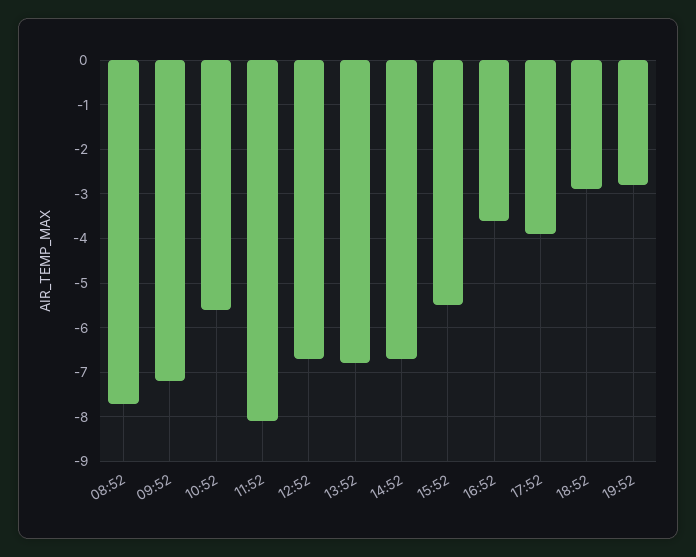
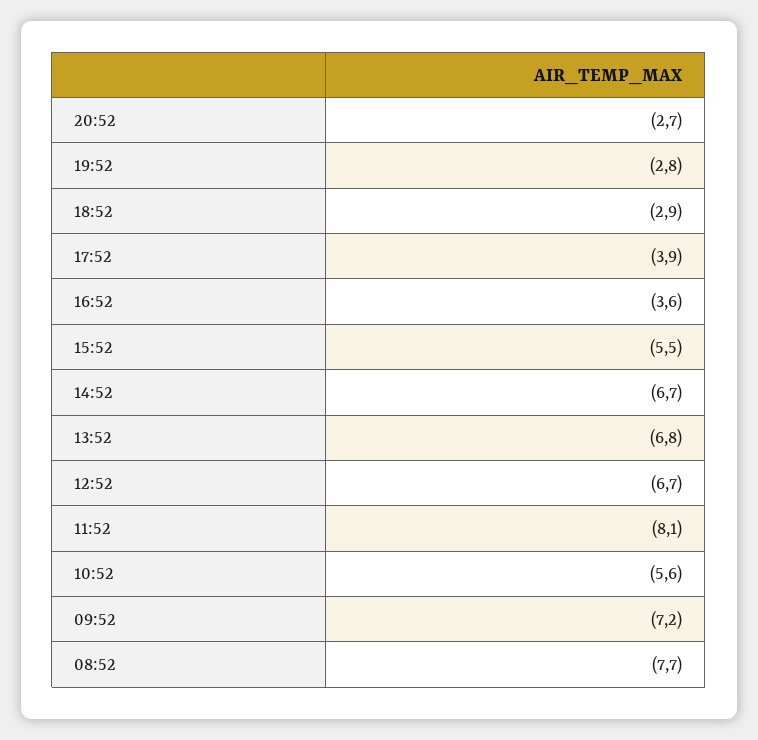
20:52: none -> -2.7

